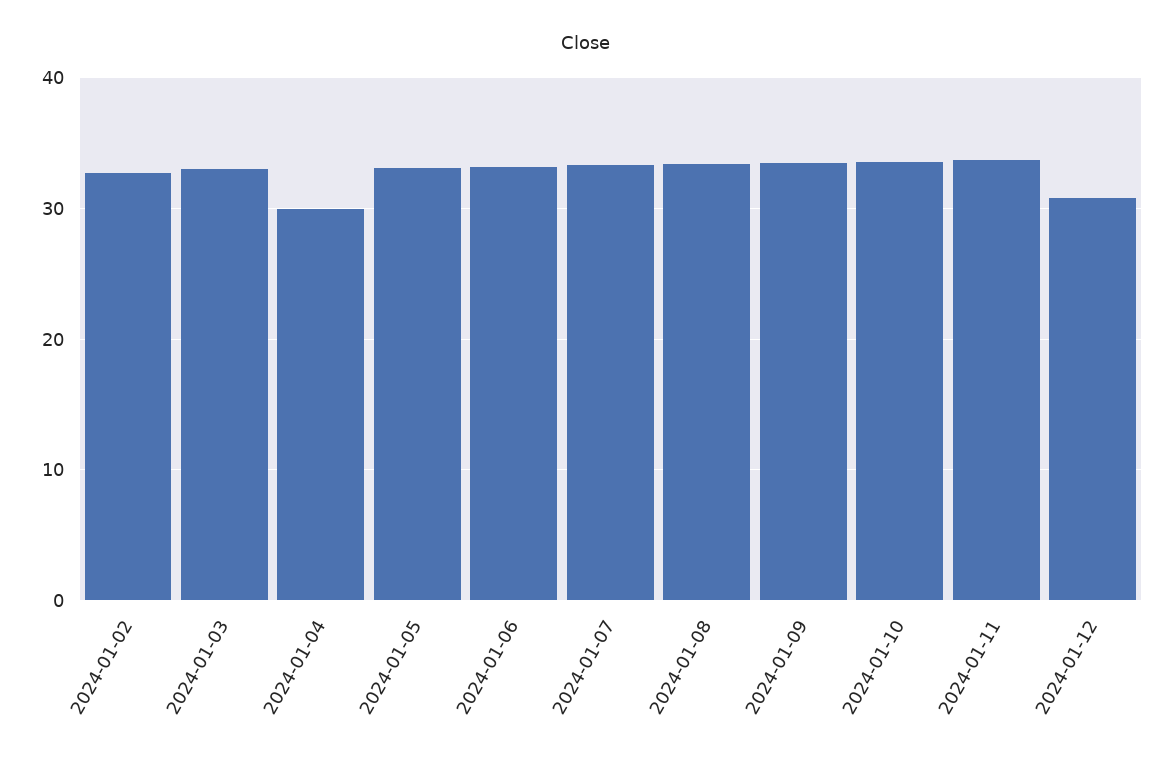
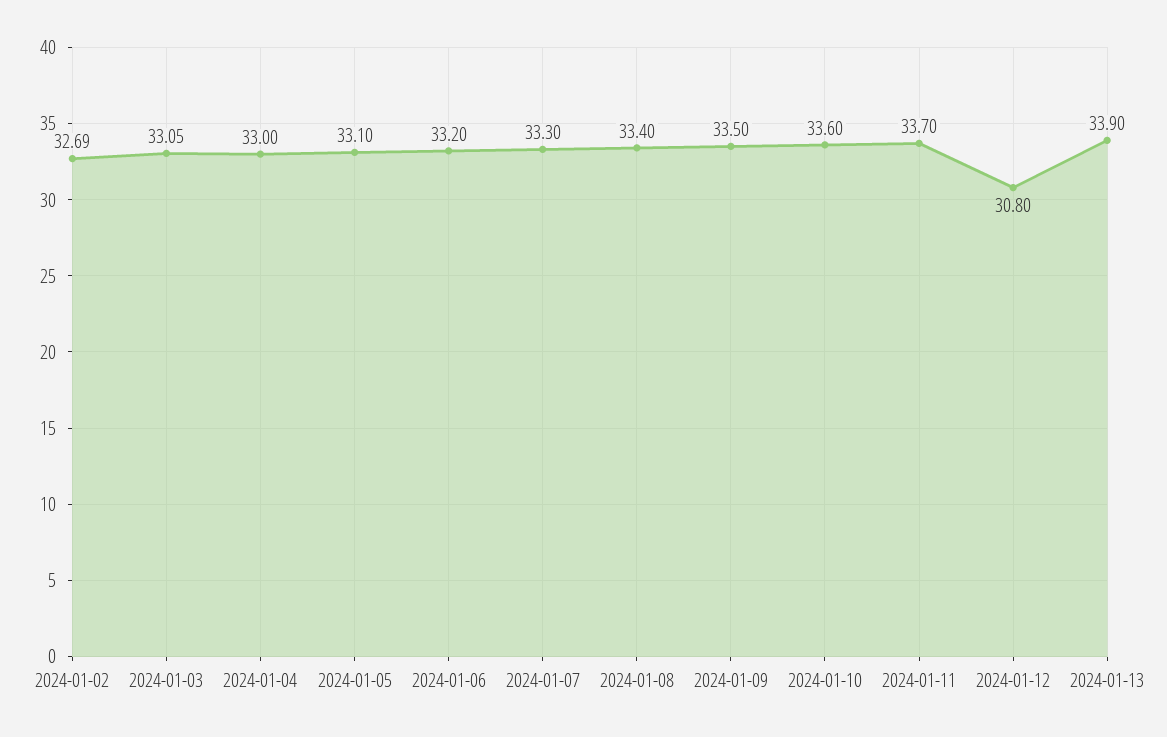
2024-01-04: 30 -> 33
2024-01-13: none -> 33.9

